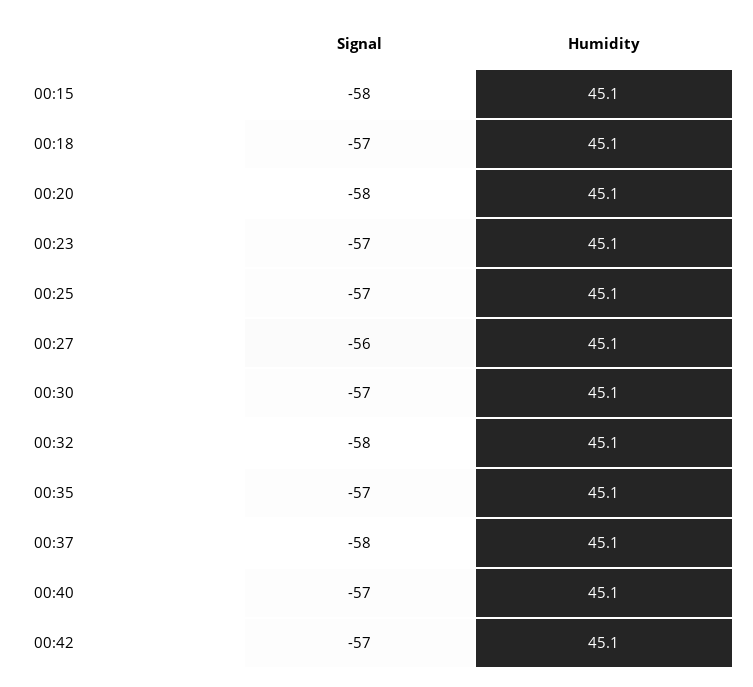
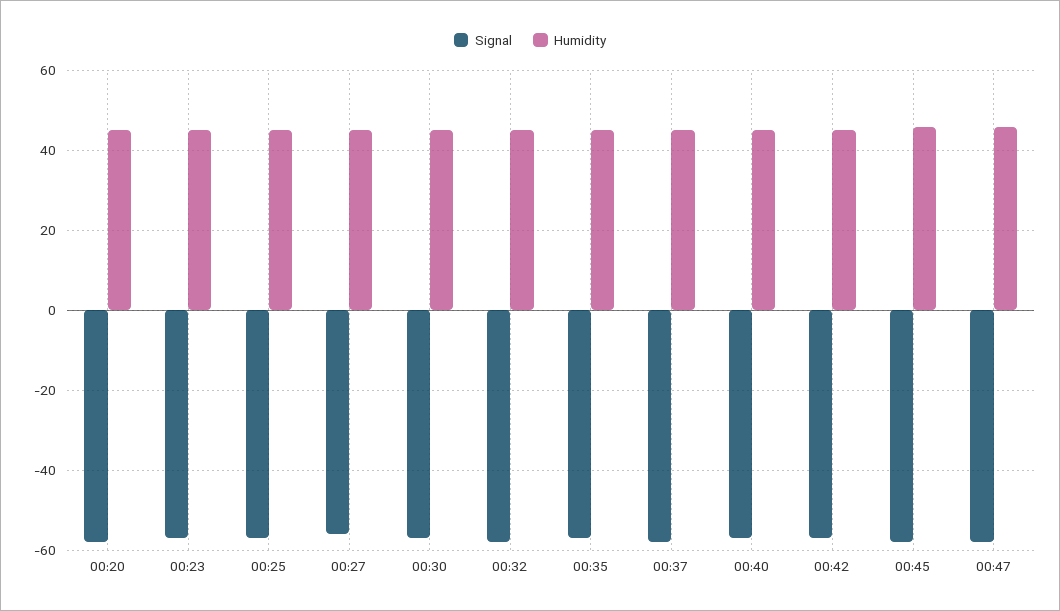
Signal, 00:15: -58 -> none
Humidity, 00:15: 45.1 -> none
Signal, 00:18: -57 -> none
Humidity, 00:18: 45.1 -> none
Signal, 00:45: none -> -58
Humidity, 00:45: none -> 46
Signal, 00:47: none -> -58
Humidity, 00:47: none -> 46

